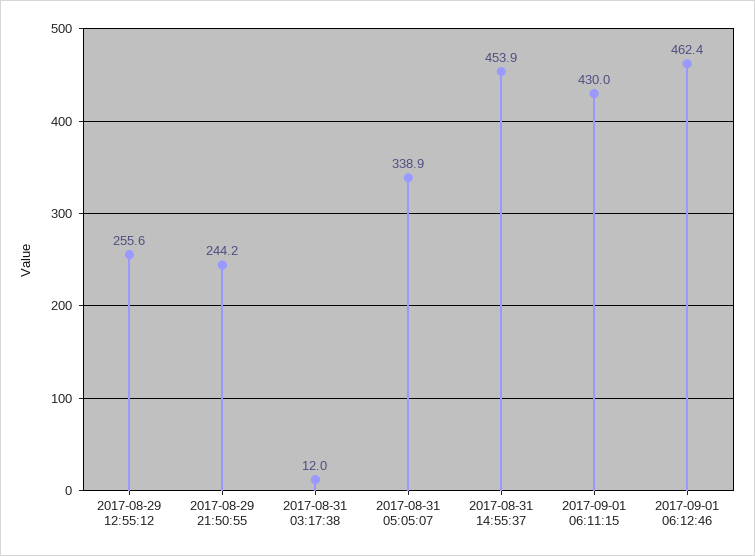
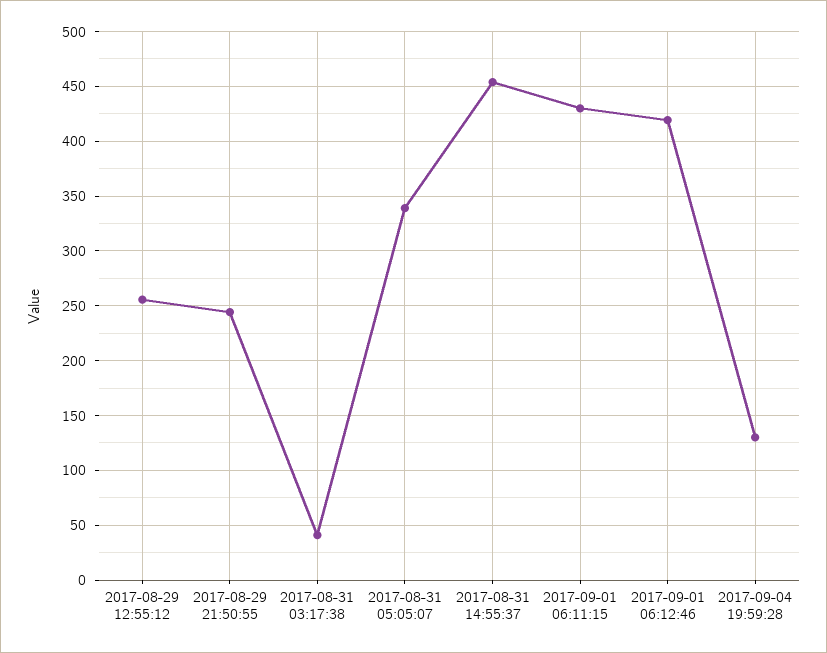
2017-08-31 03:17:38: 12 -> 40
2017-09-01 06:12:46: 462.4 -> 420
2017-09-04 19:59:28: none -> 130

